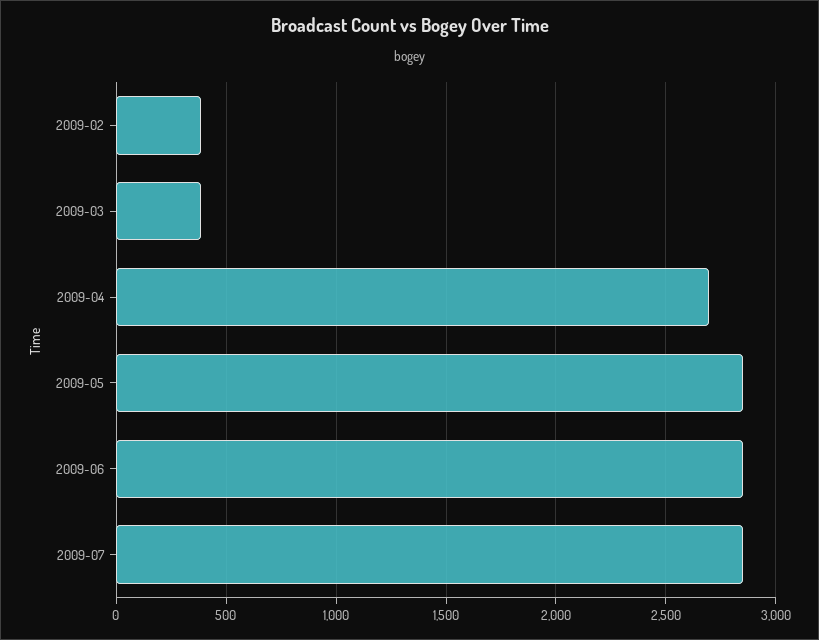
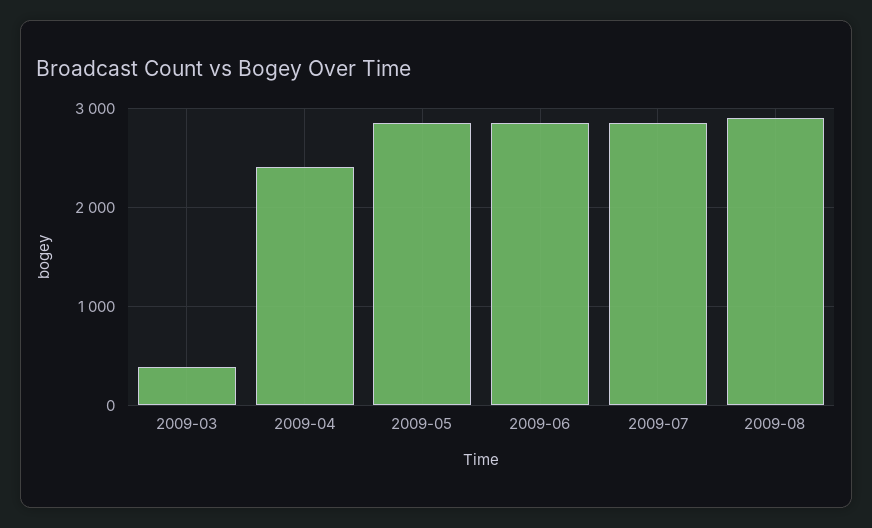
2009-02: 400 -> none
2009-04: 2700 -> 2400
2009-08: none -> 2900

